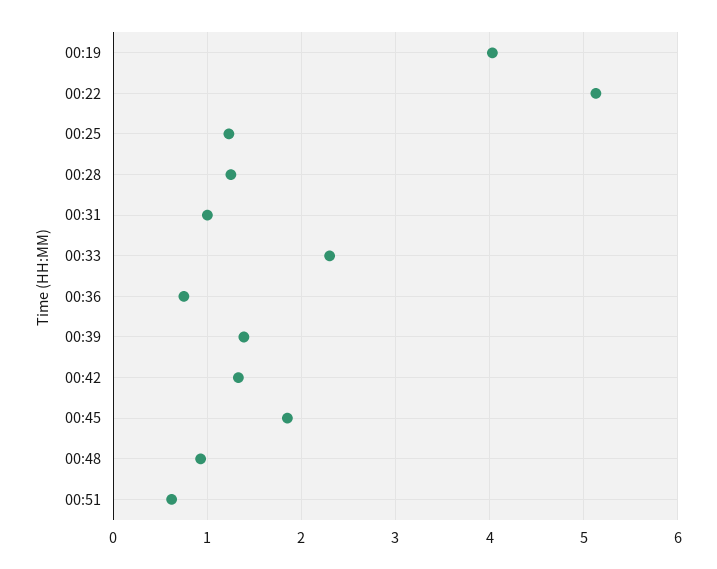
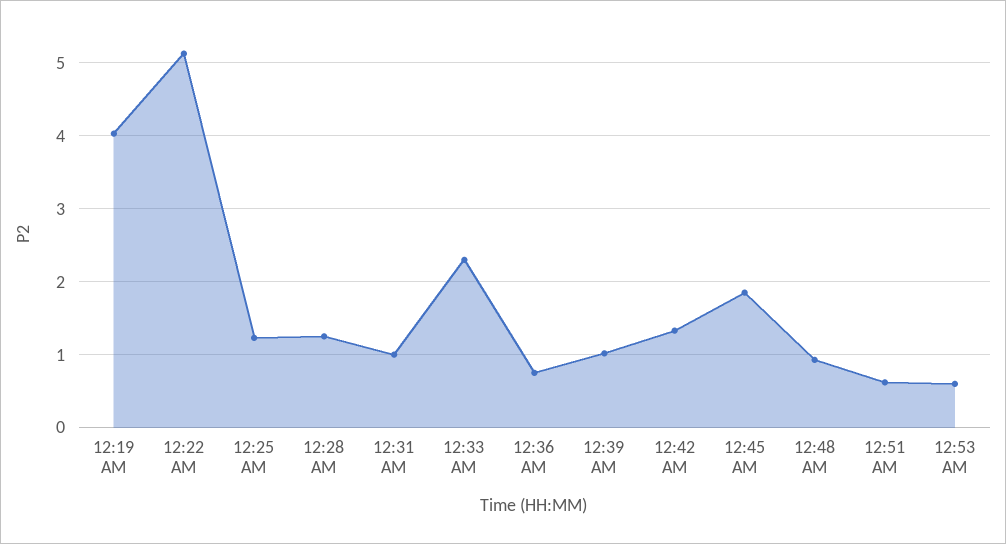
00:39: 1.4 -> 1
12:53 AM: none -> 0.6

